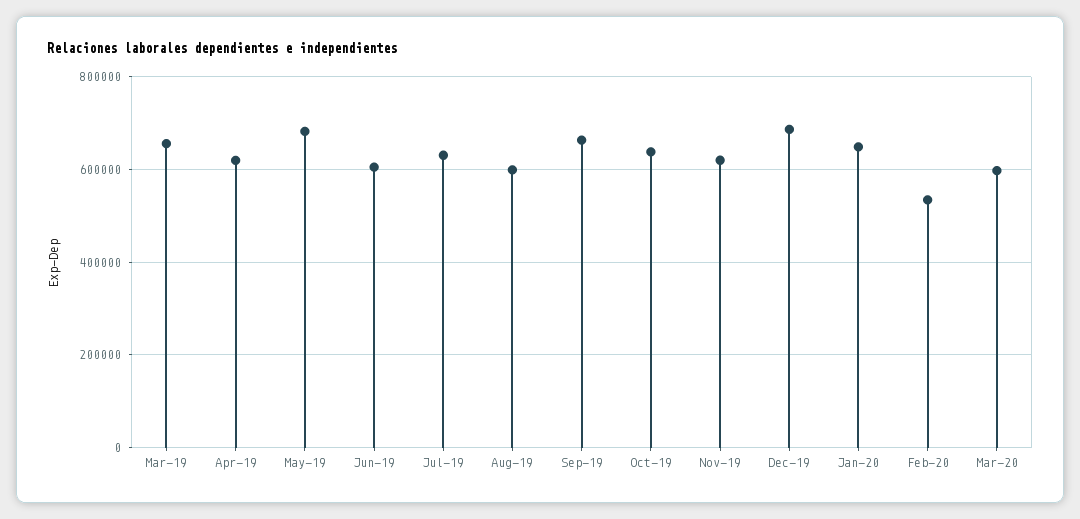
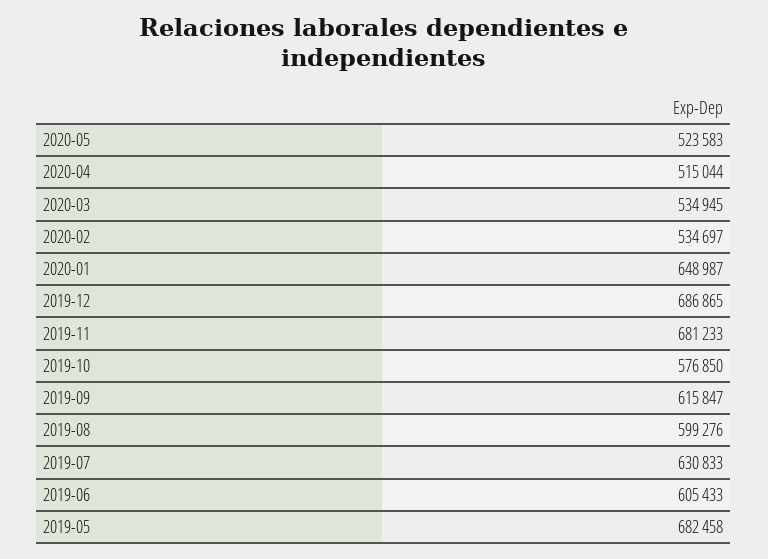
Mar-19: 660000 -> none
Apr-19: 620000 -> none
Sep-19: 660000 -> 615847
Oct-19: 640000 -> 576850
Nov-19: 620000 -> 681233
Mar-20: 600000 -> 534945
2020-05: none -> 523583
2020-04: none -> 515044

